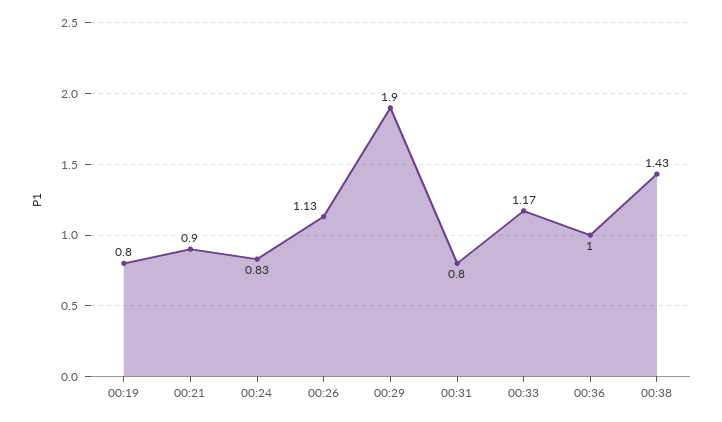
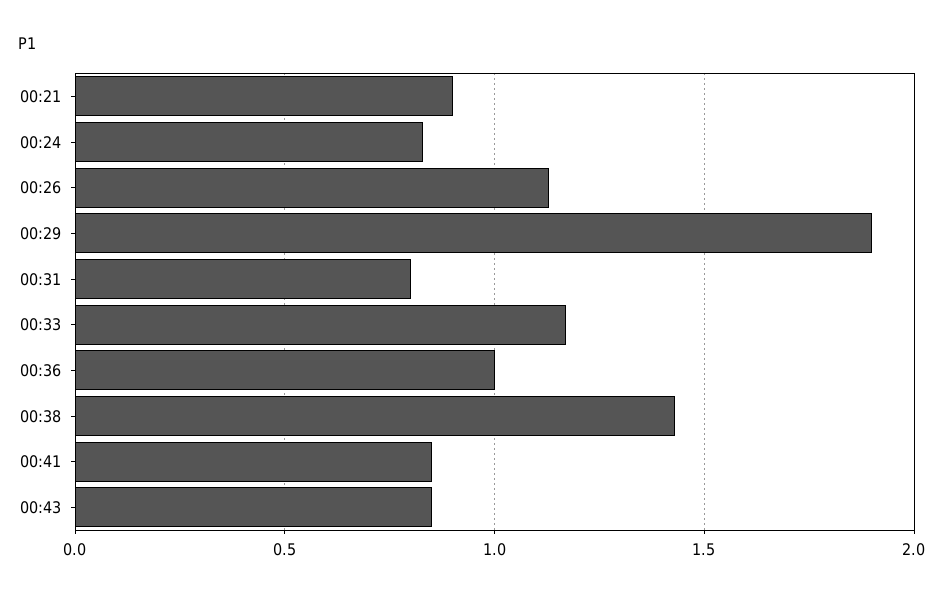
00:19: 0.8 -> none
00:41: none -> 0.85
00:43: none -> 0.85

